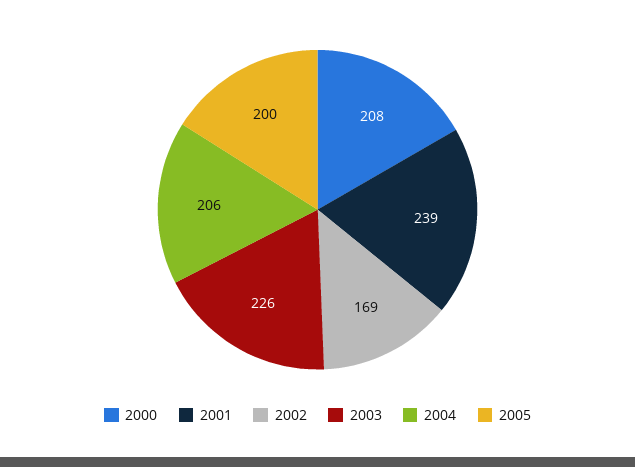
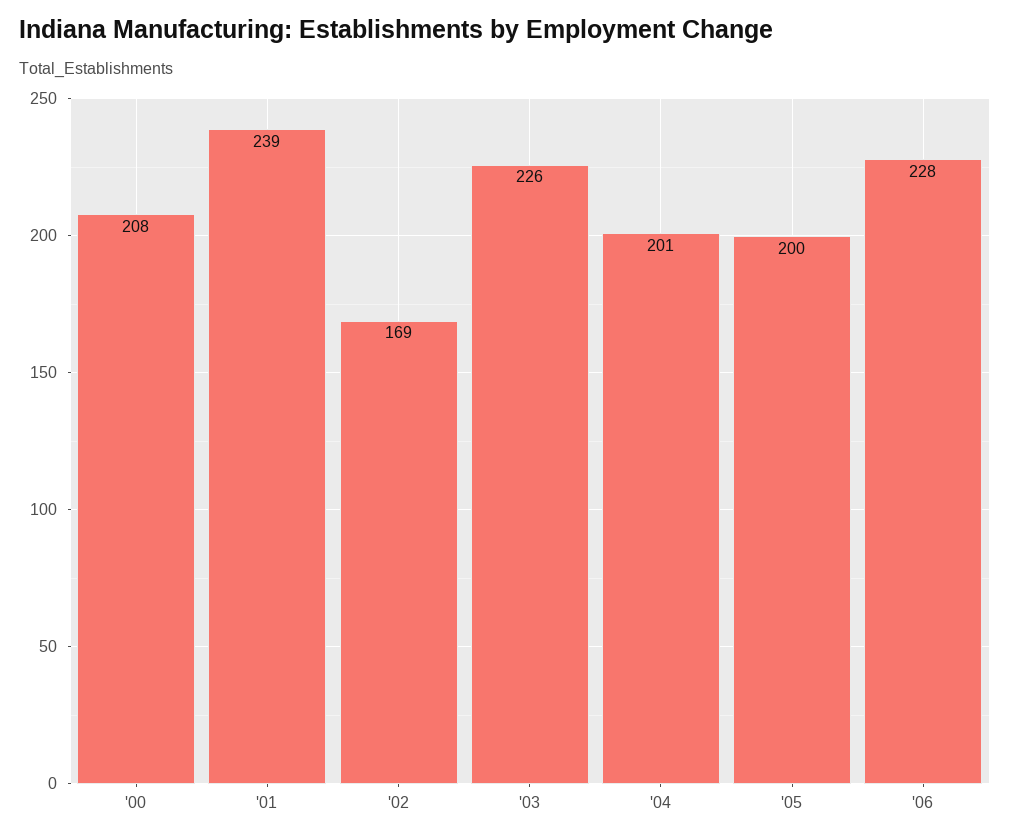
2004: 206 -> 201
'06: none -> 228

